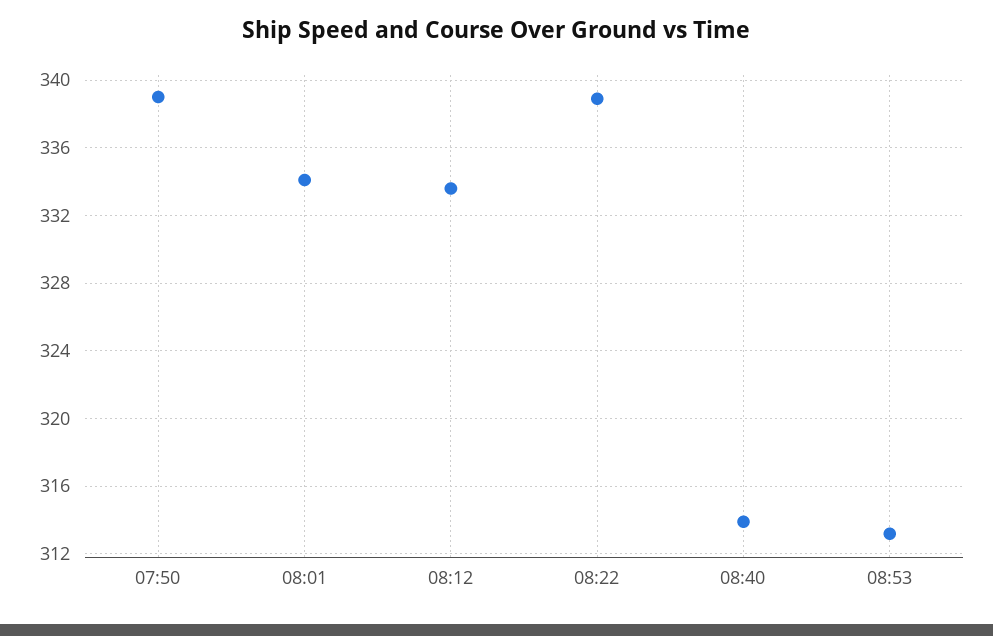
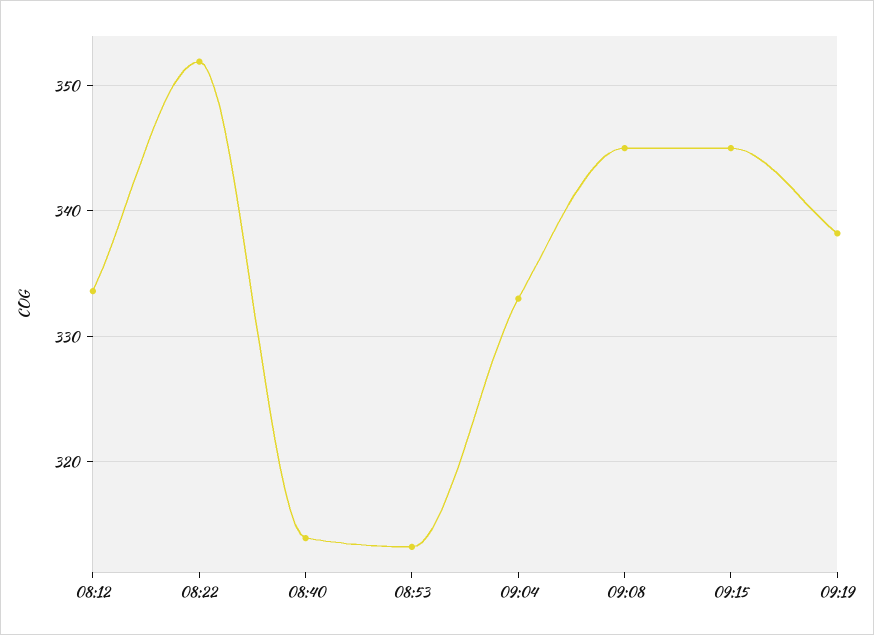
07:50: 339 -> none
08:01: 334 -> none
08:22: 339 -> 352
09:04: none -> 333
09:08: none -> 345
09:15: none -> 345
09:19: none -> 338

